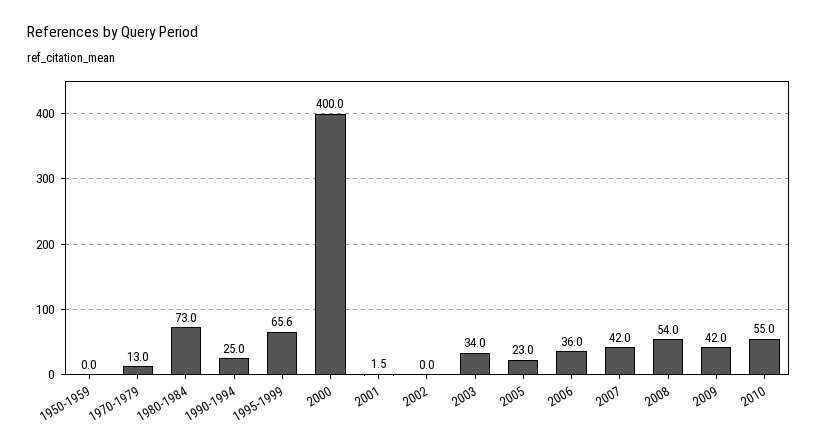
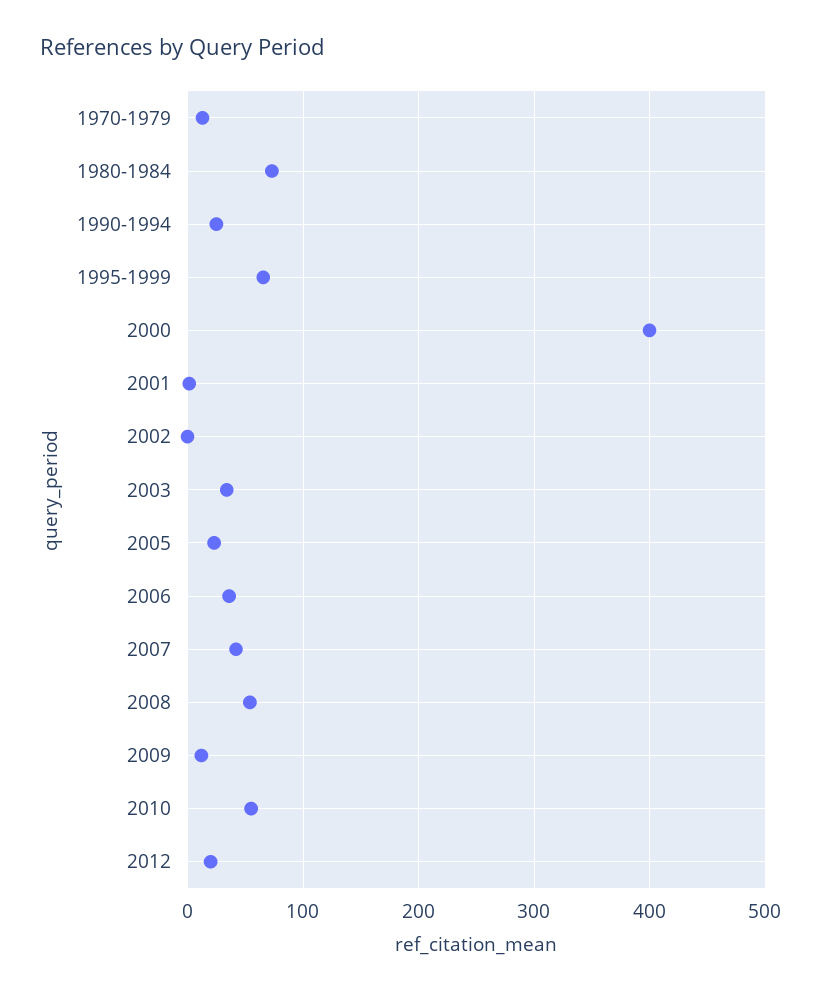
1950-1959: 0 -> none
2009: 42 -> 10
2012: none -> 20

